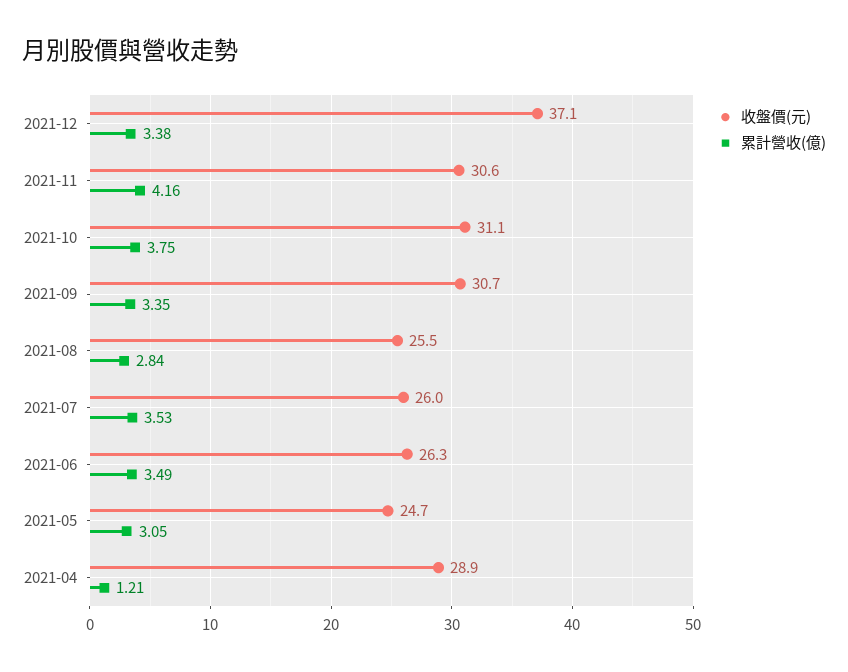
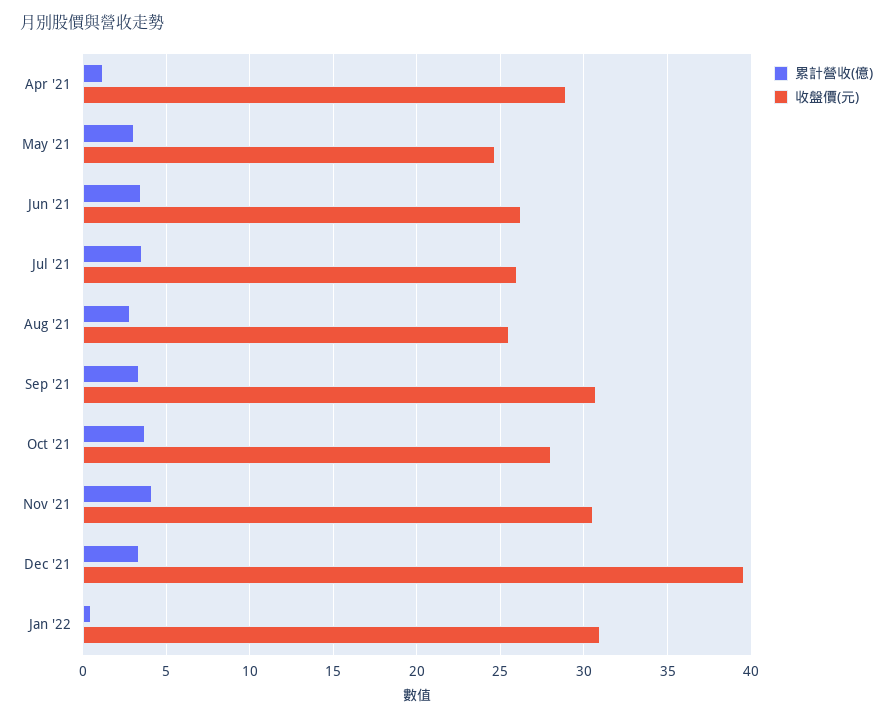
收盤價(元), 2021-12: 37.1 -> 39.5
收盤價(元), 2021-10: 31.1 -> 28
累計營收(億), Jan '22: none -> 0.5
收盤價(元), Jan '22: none -> 31

